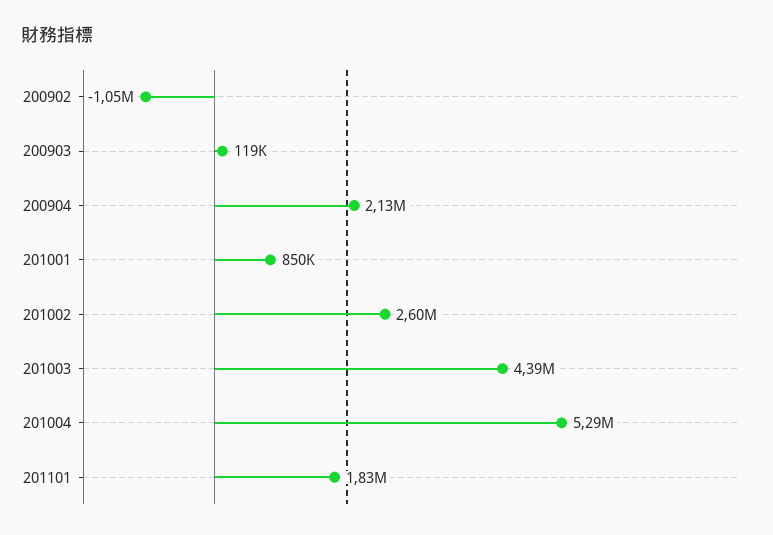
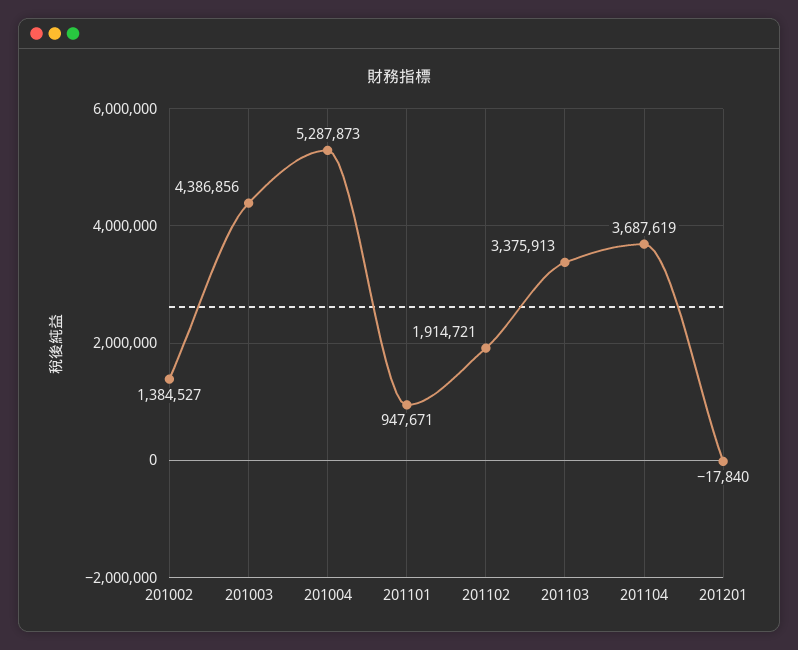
200902: -1050000 -> none
200903: 119000 -> none
200904: 2130000 -> none
201001: 850000 -> none
201002: 2600000 -> 1384527
201101: 1830000 -> 947671
201102: none -> 1914721
201103: none -> 3375913
201104: none -> 3687619
201201: none -> -17840

